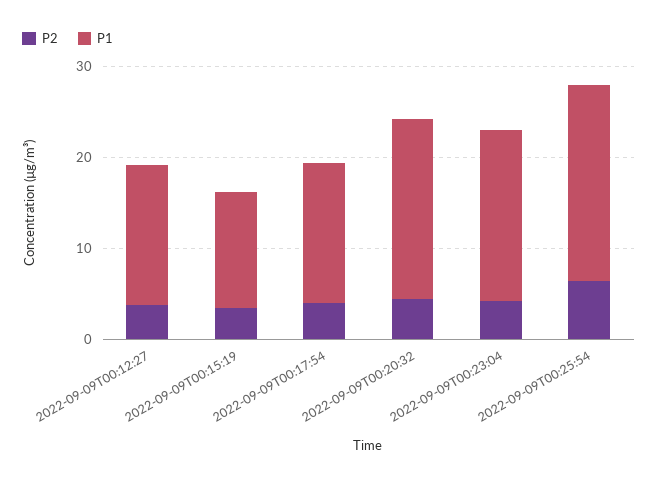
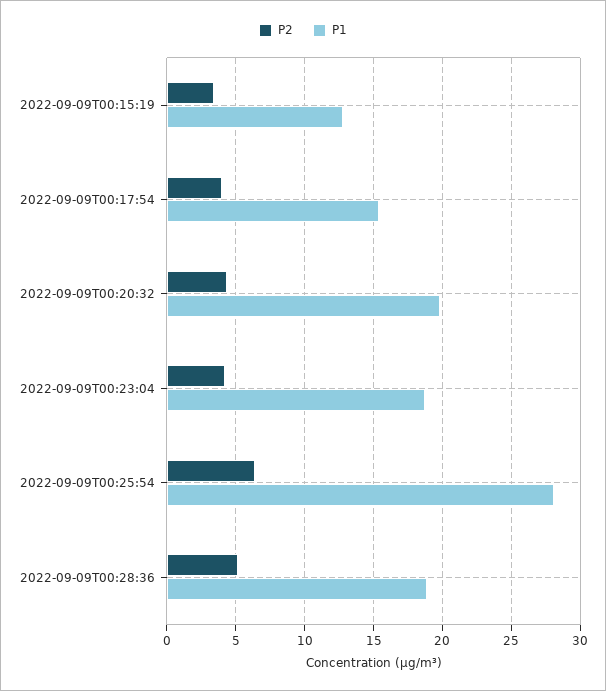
P2, 2022-09-09T00:12:27: 4 -> none
P1, 2022-09-09T00:12:27: 16 -> none
P1, 2022-09-09T00:25:54: 22 -> 28
P2, 2022-09-09T00:28:36: none -> 5
P1, 2022-09-09T00:28:36: none -> 19

